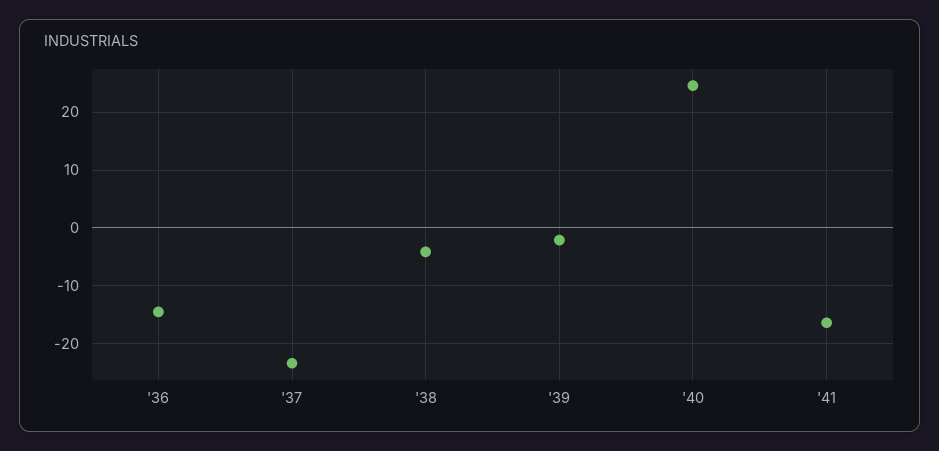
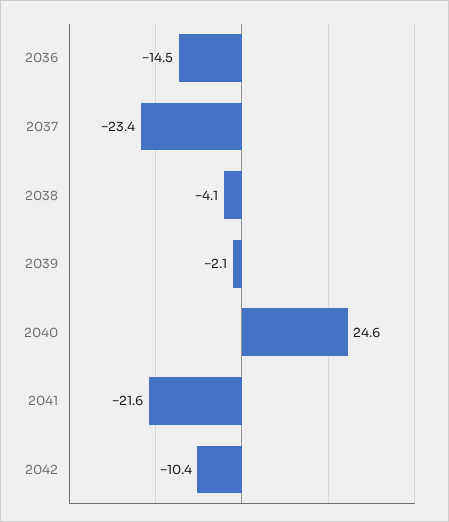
'41: -16 -> -21.6
2042: none -> -10.4

